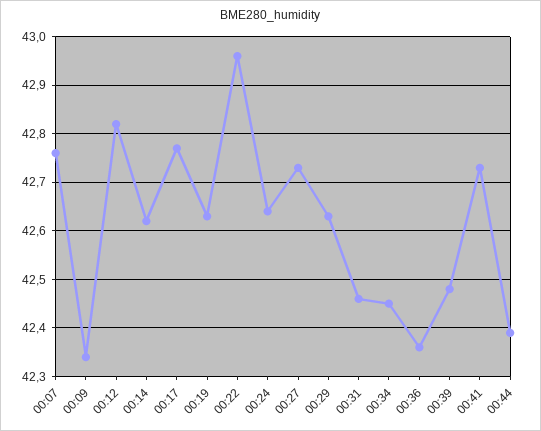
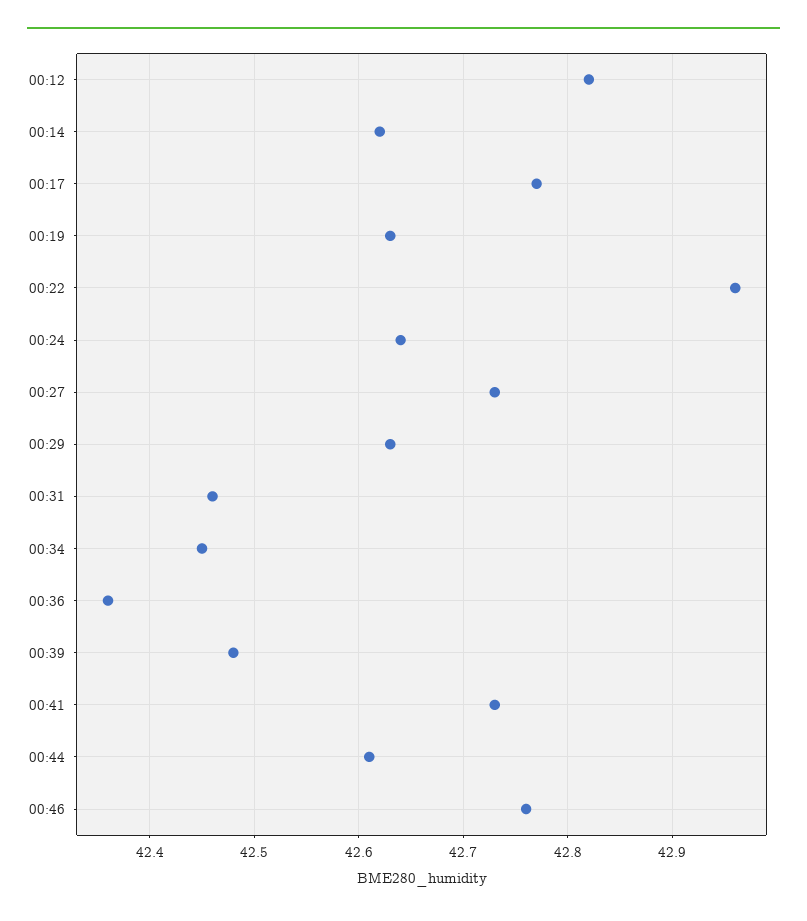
00:07: 42.75 -> none
00:09: 42.35 -> none
00:44: 42.4 -> 42.61
00:46: none -> 42.76

